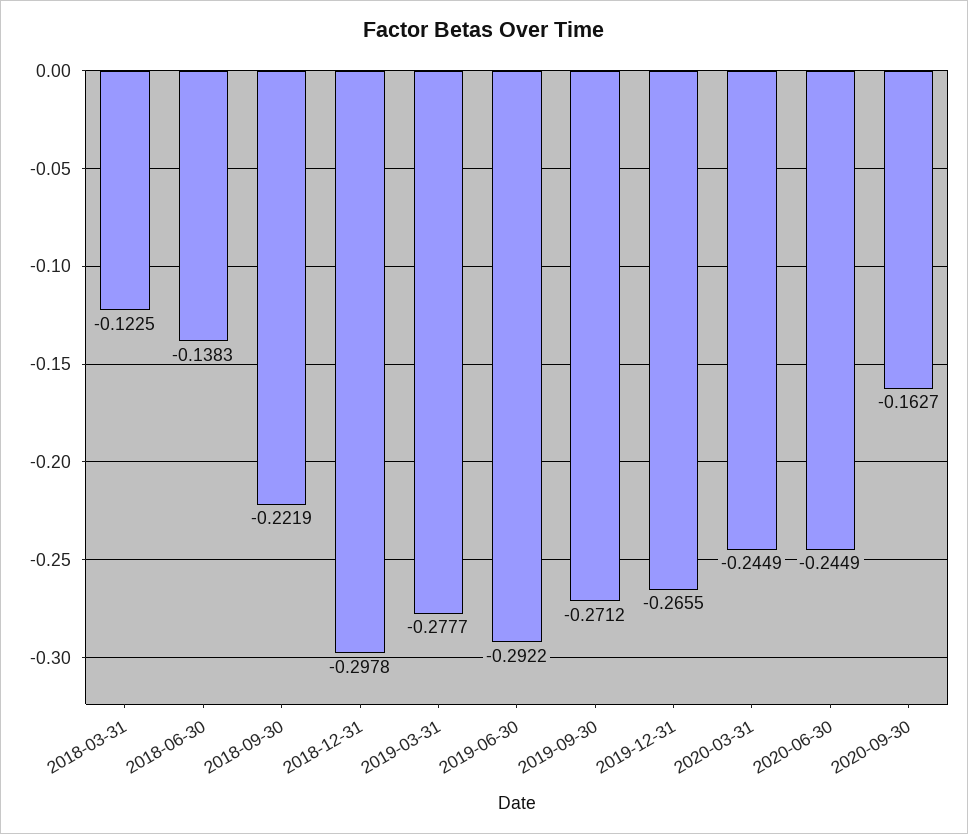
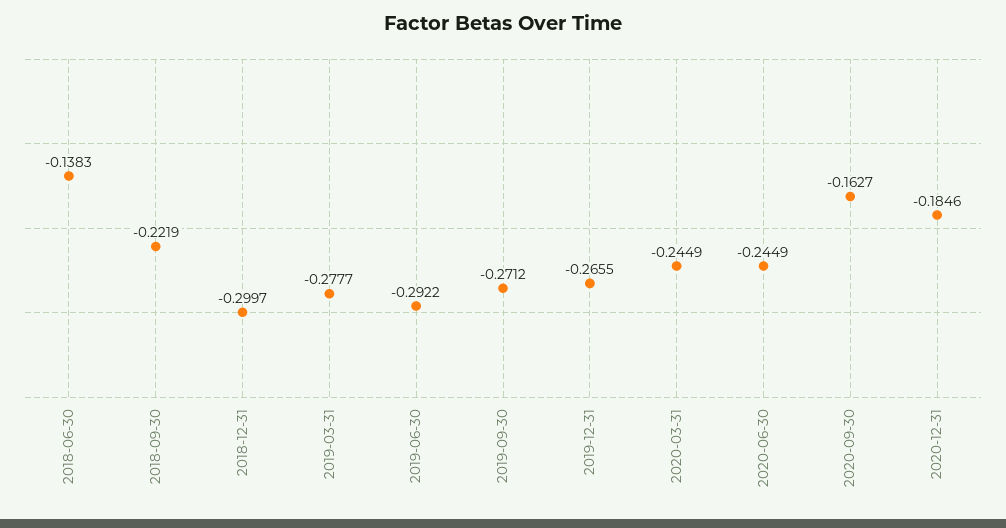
2018-03-31: -0.1225 -> none
2018-12-31: -0.2978 -> -0.2997
2020-12-31: none -> -0.1846

